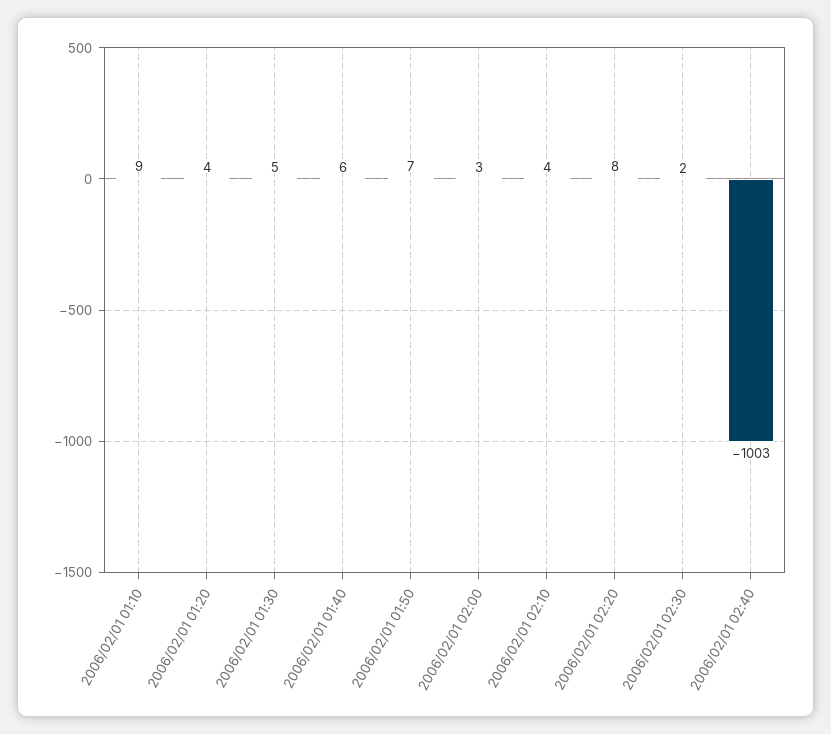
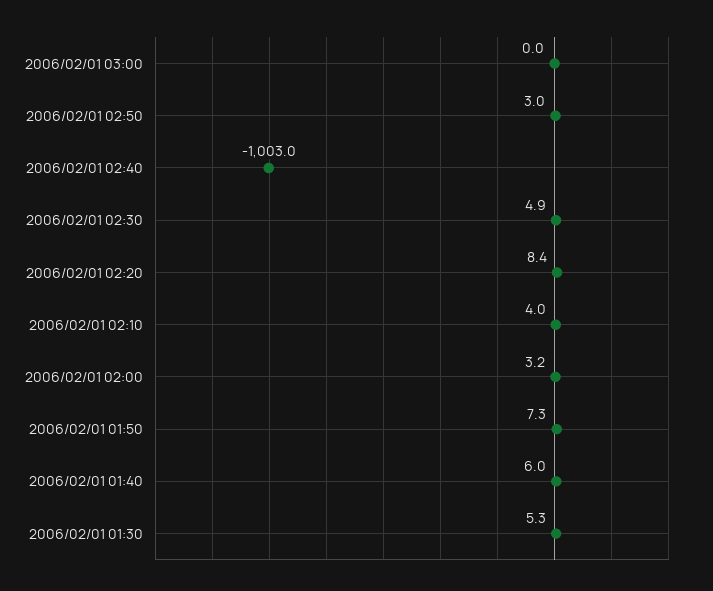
2006/02/01 01:10: 9 -> none
2006/02/01 01:20: 4 -> none
2006/02/01 02:30: 2 -> 4.9
2006/02/01 03:00: none -> 0
2006/02/01 02:50: none -> 3

